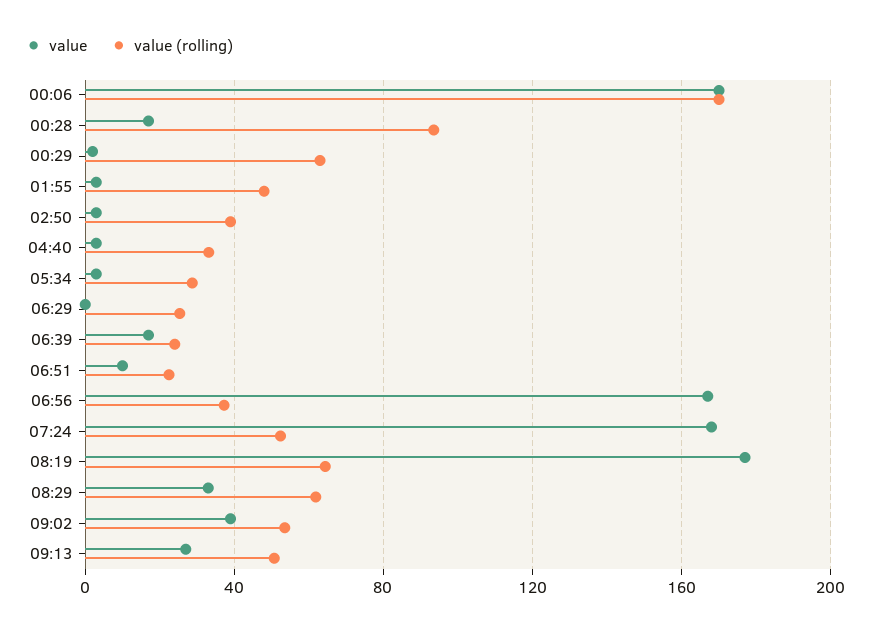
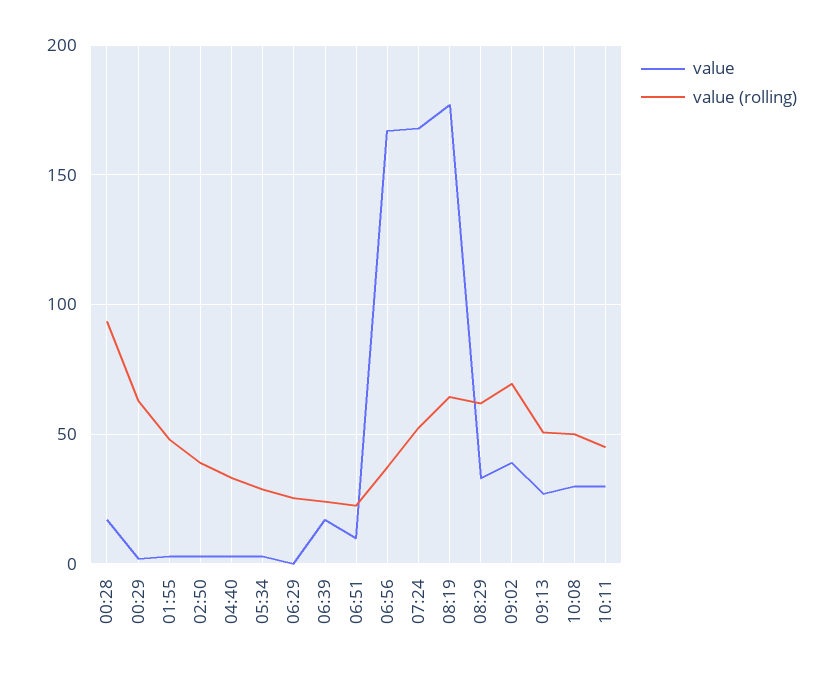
value, 00:06: 170 -> none
value (rolling), 00:06: 170 -> none
value (rolling), 09:02: 55 -> 70
value, 10:08: none -> 30
value (rolling), 10:08: none -> 50
value, 10:11: none -> 30
value (rolling), 10:11: none -> 45

